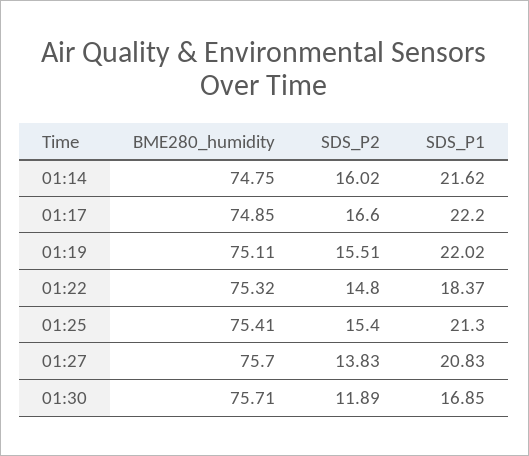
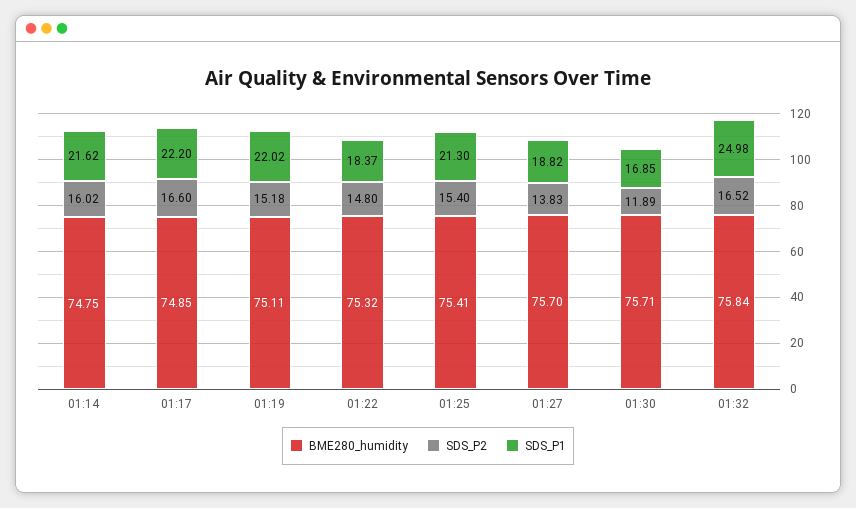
SDS_P2, 01:19: 15.51 -> 15.18
SDS_P1, 01:27: 20.83 -> 18.82
BME280_humidity, 01:32: none -> 75.84
SDS_P2, 01:32: none -> 16.52
SDS_P1, 01:32: none -> 24.98

